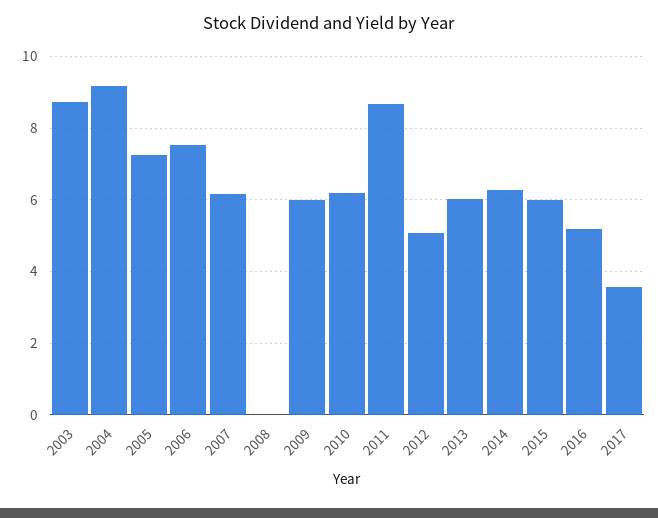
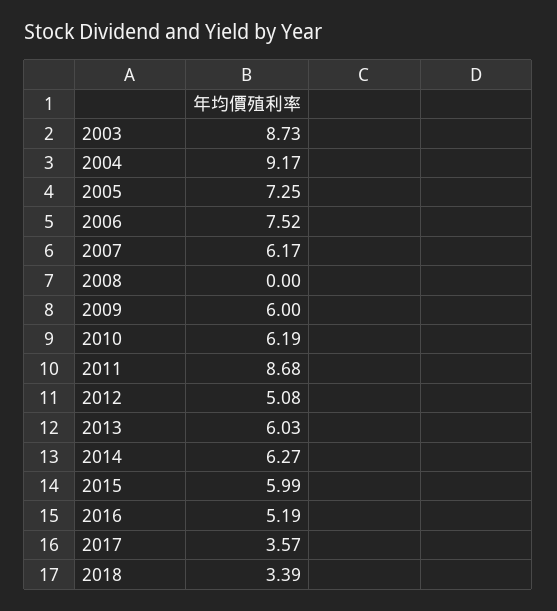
2018: none -> 3.39

